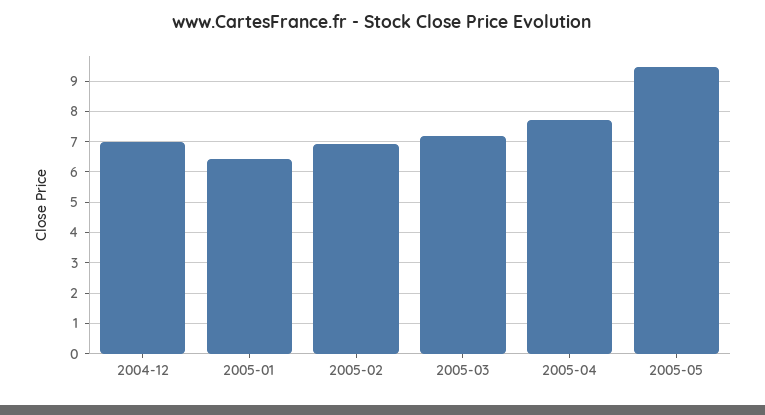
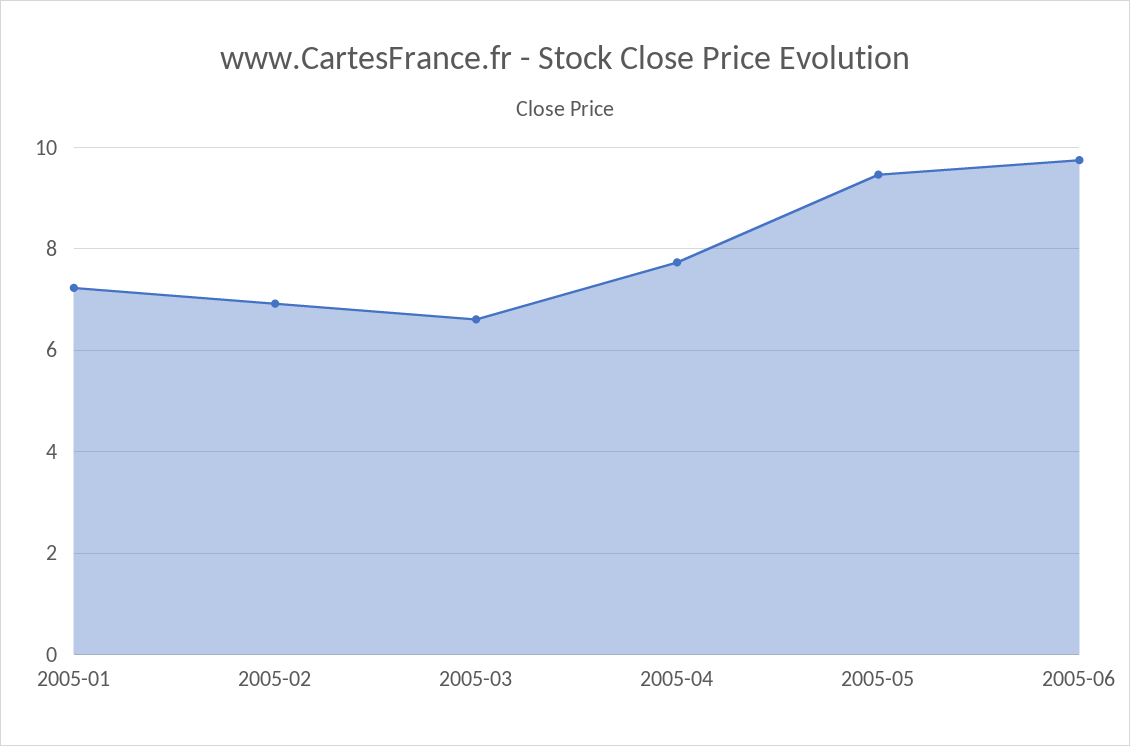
2004-12: 7 -> none
2005-01: 6.4 -> 7.2
2005-03: 7.2 -> 6.6
2005-06: none -> 9.8

